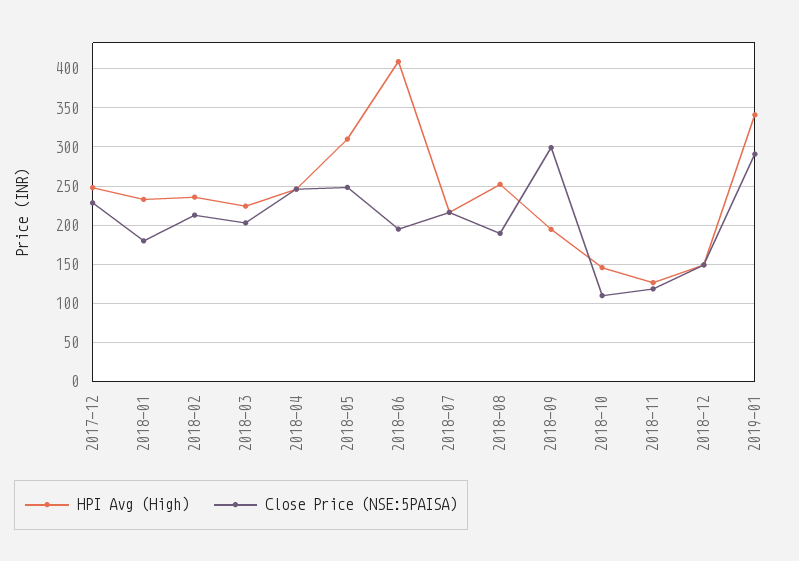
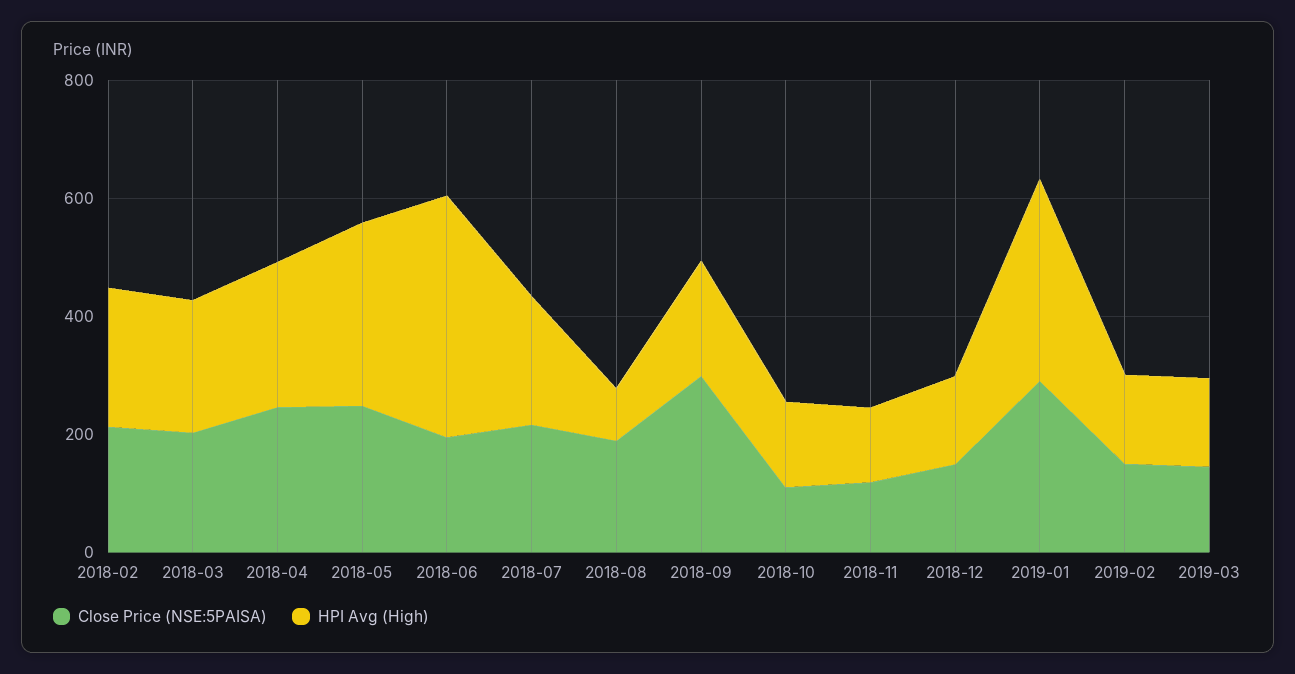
HPI Avg (High), 2017-12: 250 -> none
Close Price (NSE:5PAISA), 2017-12: 230 -> none
HPI Avg (High), 2018-01: 230 -> none
Close Price (NSE:5PAISA), 2018-01: 180 -> none
HPI Avg (High), 2018-08: 250 -> 100
Close Price (NSE:5PAISA), 2019-02: none -> 150
HPI Avg (High), 2019-02: none -> 150
Close Price (NSE:5PAISA), 2019-03: none -> 150
HPI Avg (High), 2019-03: none -> 150

